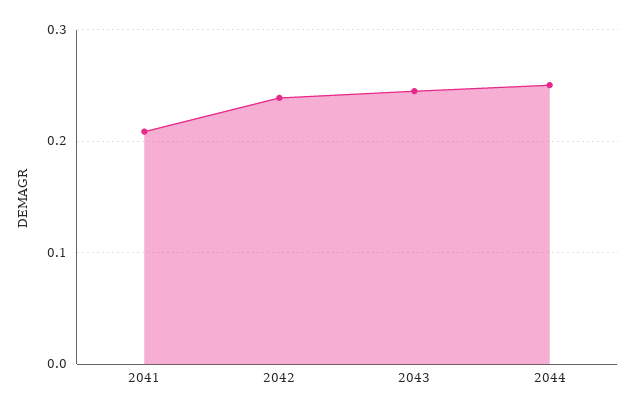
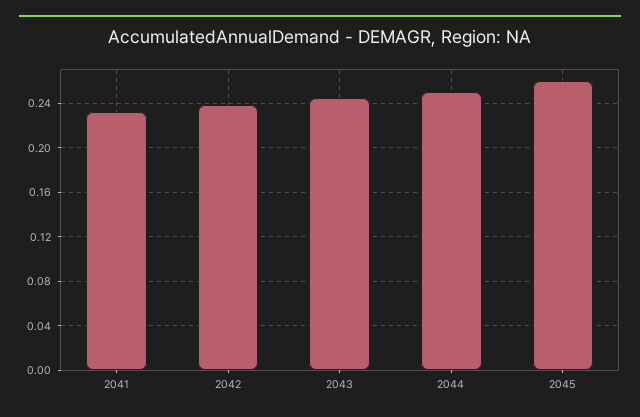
2041: 0.21 -> 0.23
2045: none -> 0.26

